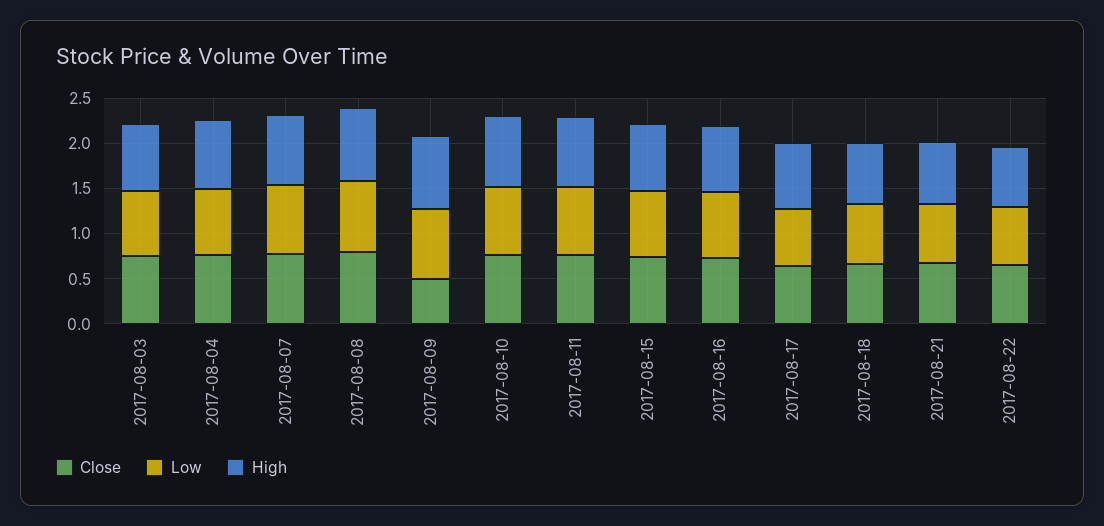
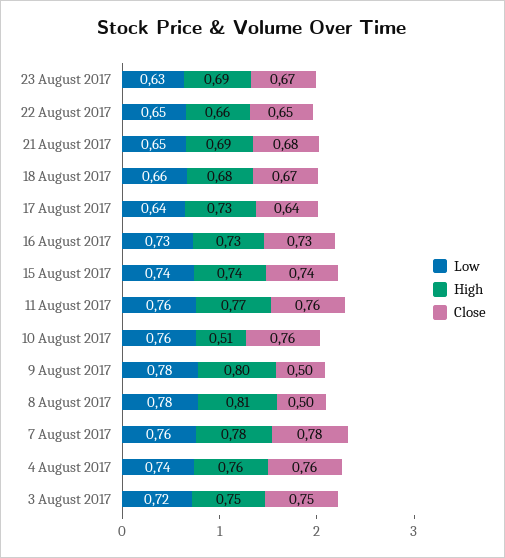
Close, 2017-08-08: 0.8 -> 0.5
High, 2017-08-10: 0.8 -> 0.51
Low, 23 August 2017: none -> 0.63
High, 23 August 2017: none -> 0.69
Close, 23 August 2017: none -> 0.67

